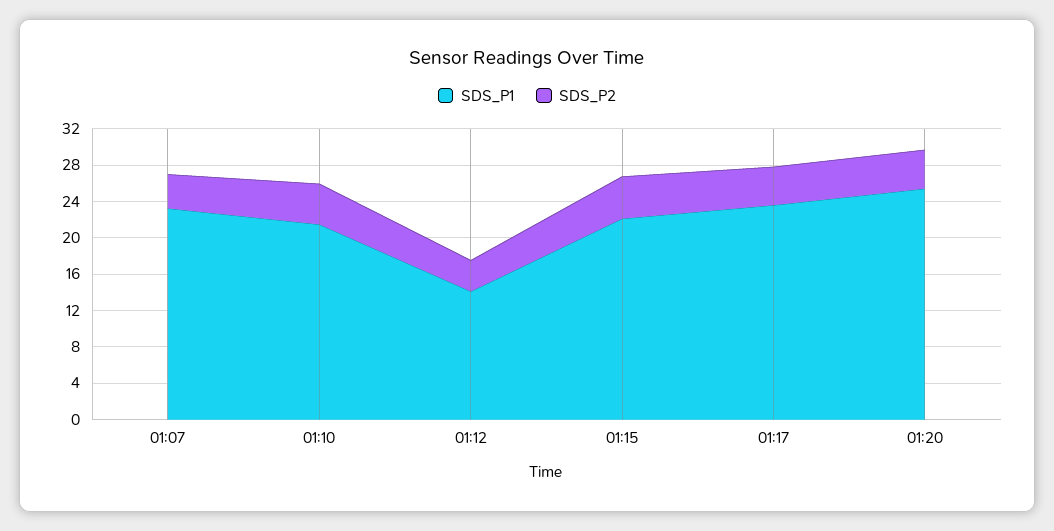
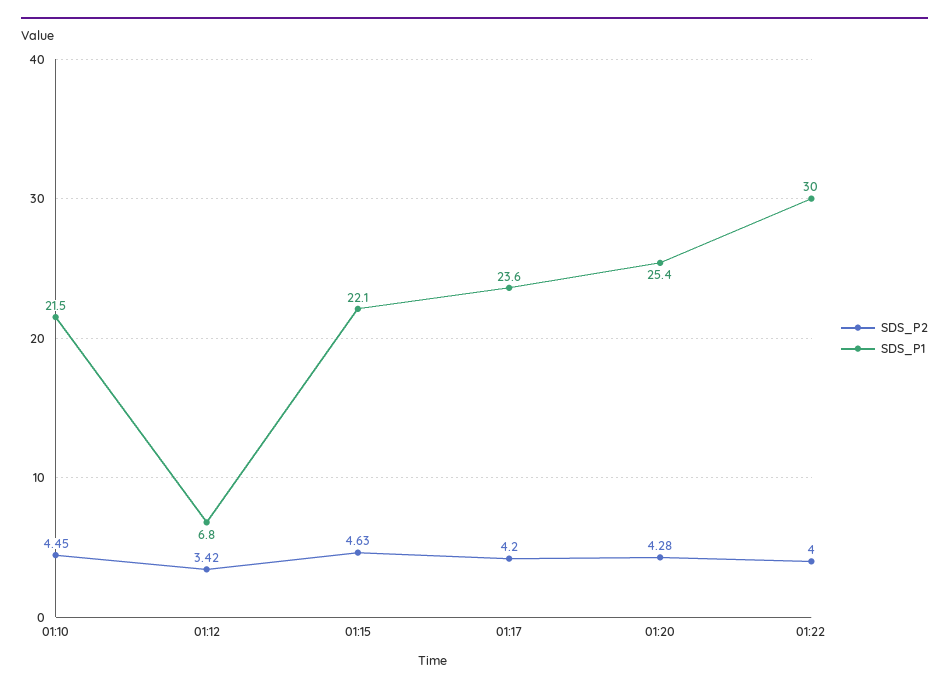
SDS_P1, 01:07: 23 -> none
SDS_P2, 01:07: 4 -> none
SDS_P1, 01:12: 14 -> 6.8
SDS_P2, 01:22: none -> 4
SDS_P1, 01:22: none -> 30

